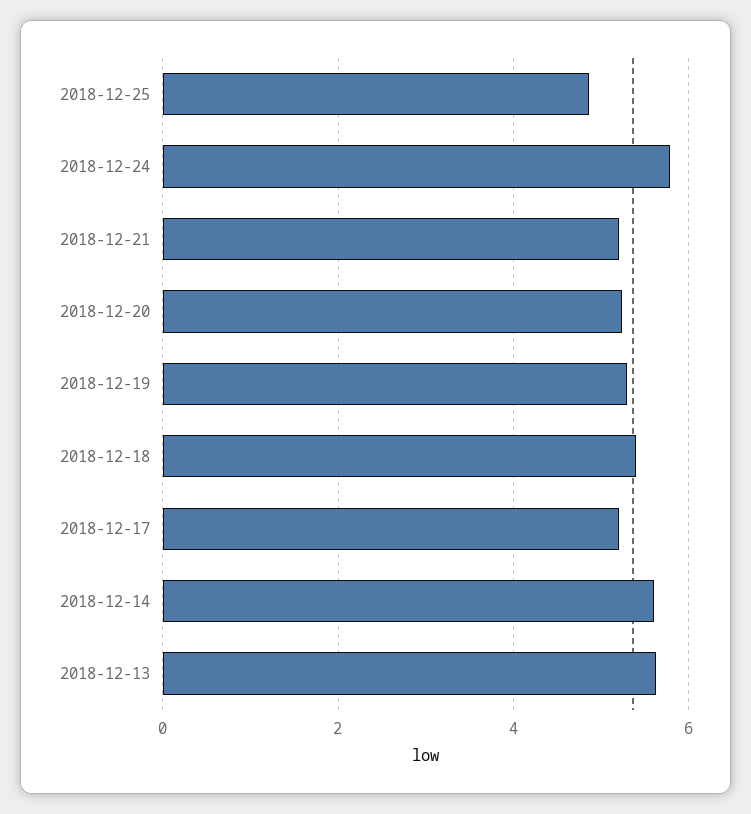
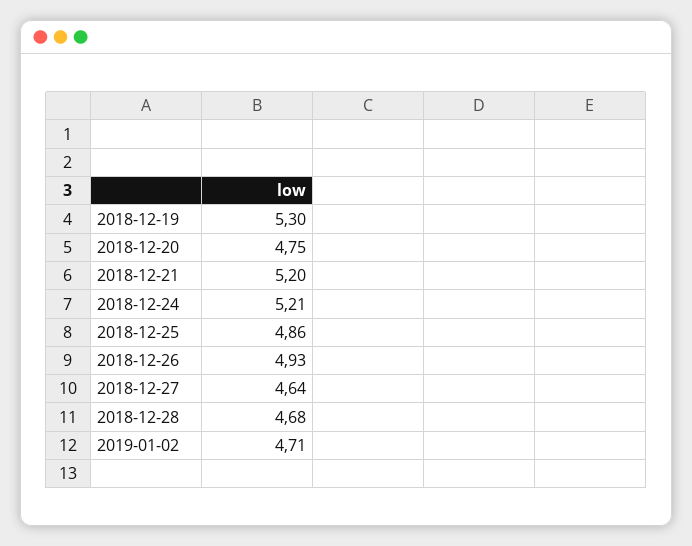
2018-12-24: 5.8 -> 5.21
2018-12-20: 5.2 -> 4.75
2018-12-18: 5.4 -> none
2018-12-17: 5.2 -> none
2018-12-14: 5.6 -> none
2018-12-13: 5.6 -> none
2018-12-26: none -> 4.93
2018-12-27: none -> 4.64
2018-12-28: none -> 4.68
2019-01-02: none -> 4.71

